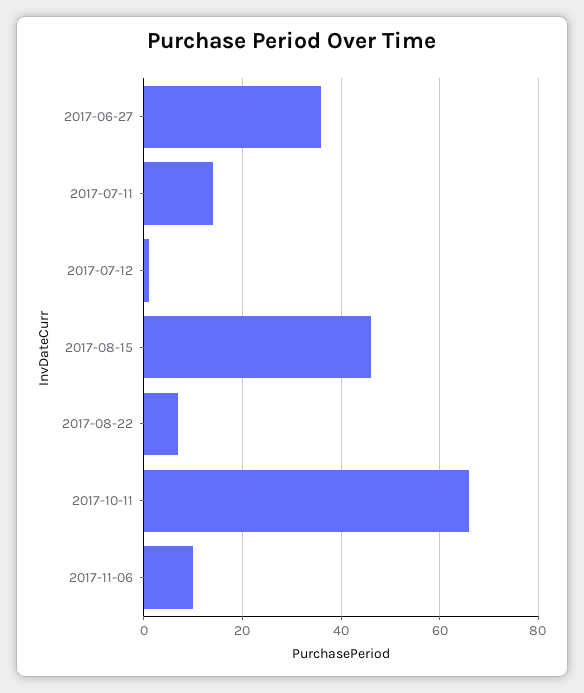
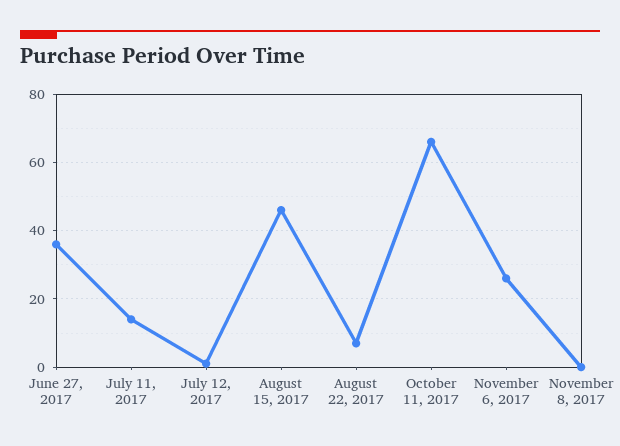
2017-11-06: 10 -> 25
November 8, 2017: none -> 0

